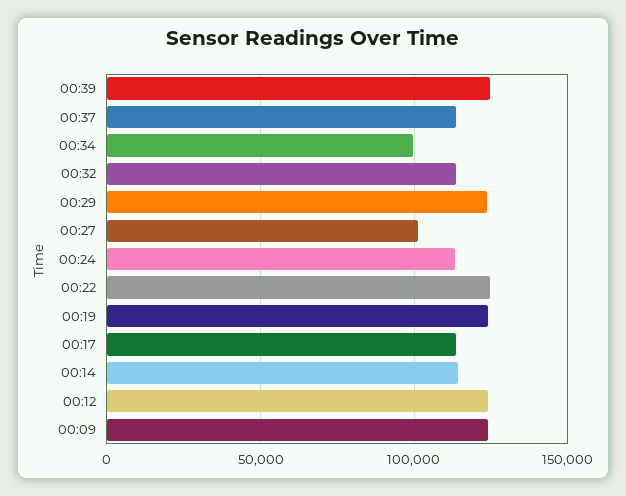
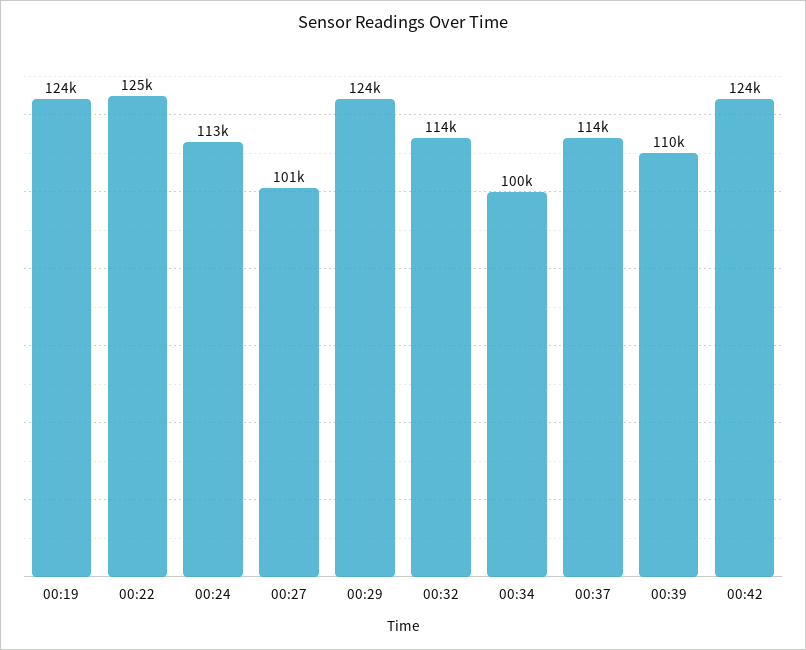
00:39: 125000 -> 110000
00:17: 115000 -> none
00:14: 115000 -> none
00:12: 125000 -> none
00:09: 125000 -> none
00:42: none -> 124000

